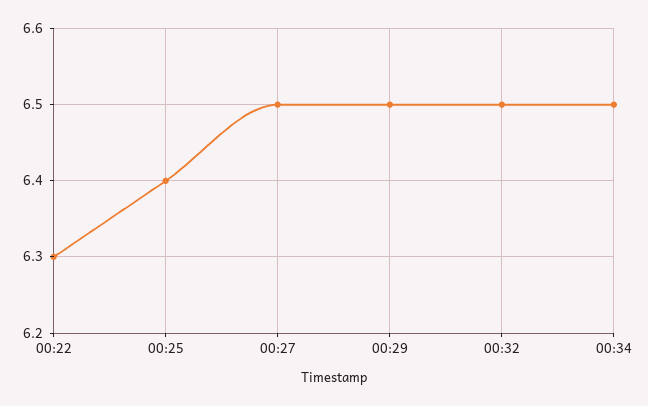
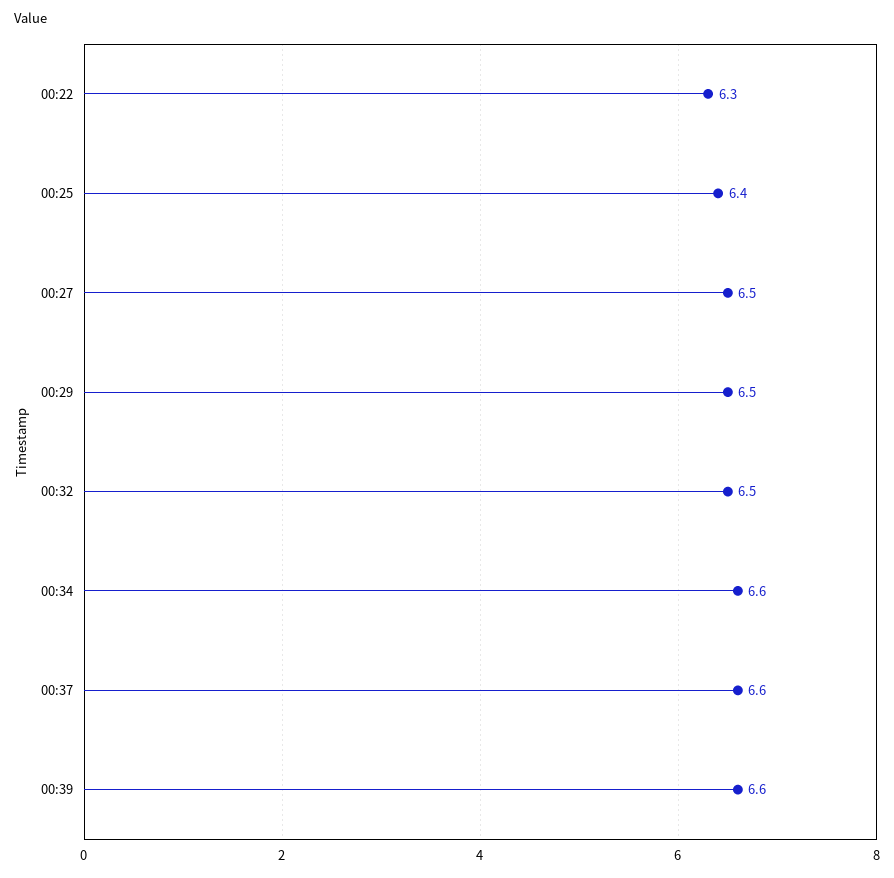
00:34: 6.5 -> 6.6
00:37: none -> 6.6
00:39: none -> 6.6

